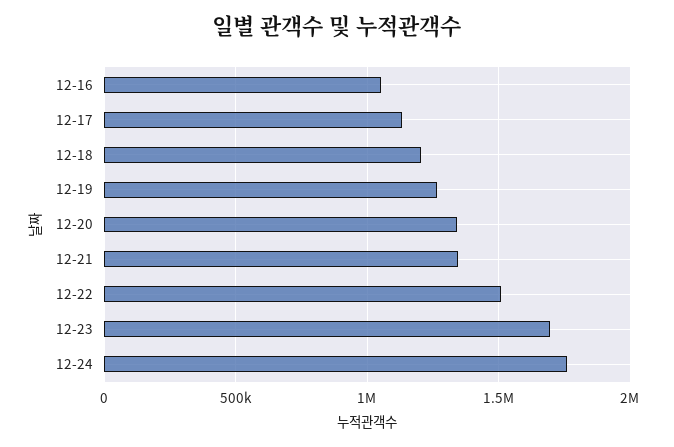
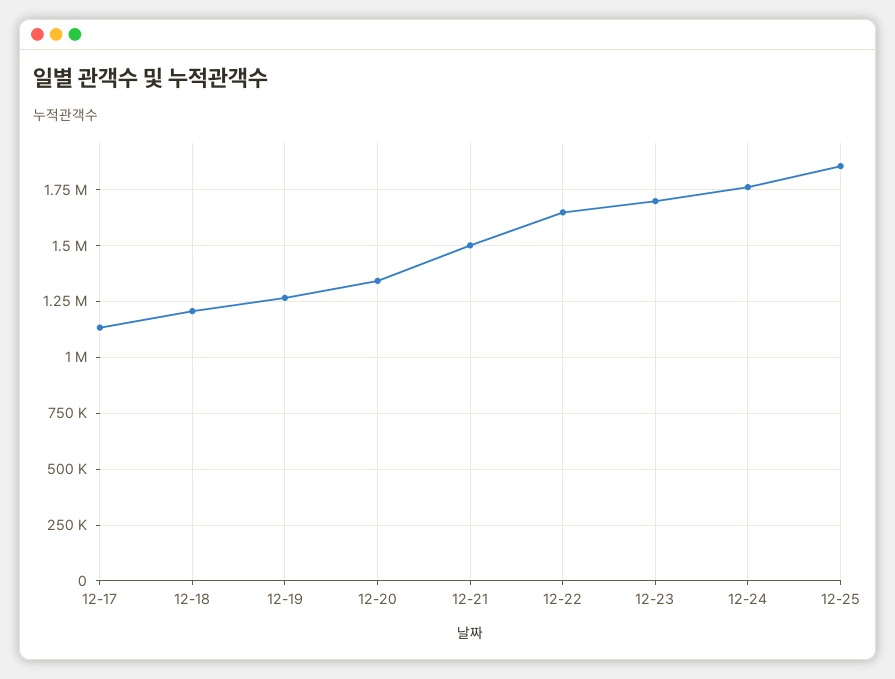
12-16: 1050000 -> none
12-21: 1350000 -> 1500000
12-22: 1500000 -> 1650000
12-25: none -> 1850000

